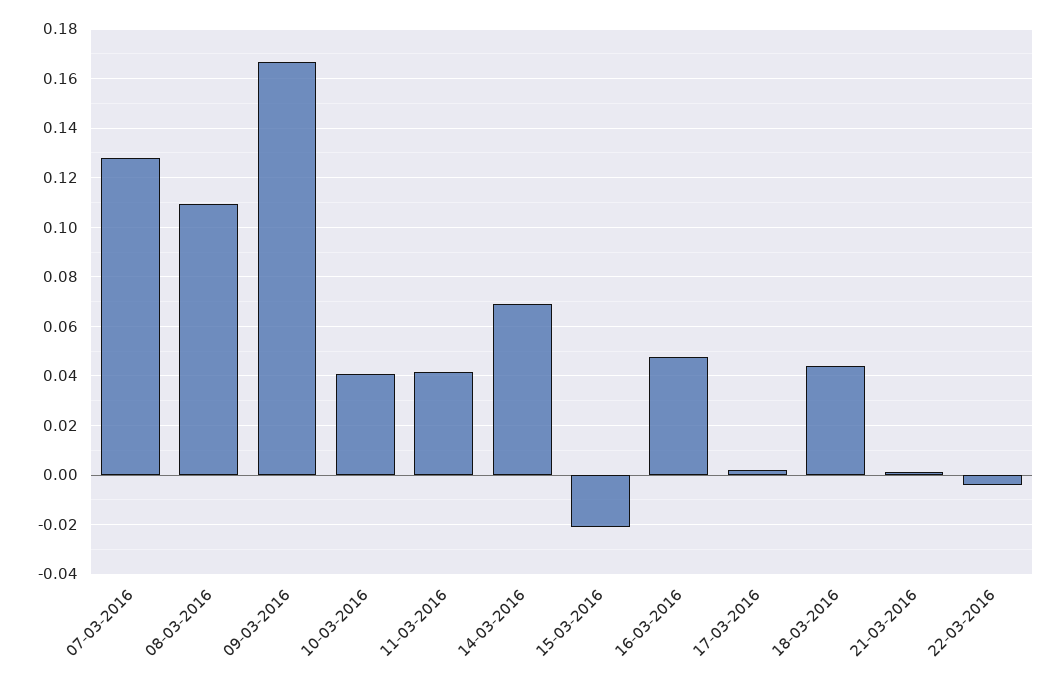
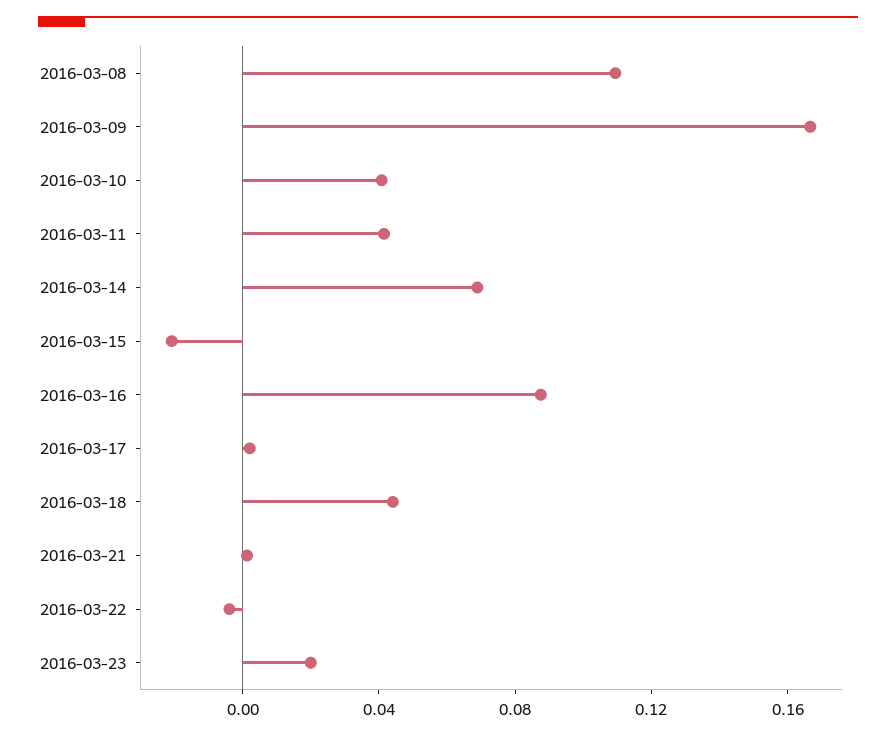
07-03-2016: 0.1275 -> none
16-03-2016: 0.0475 -> 0.09
2016-03-23: none -> 0.02

